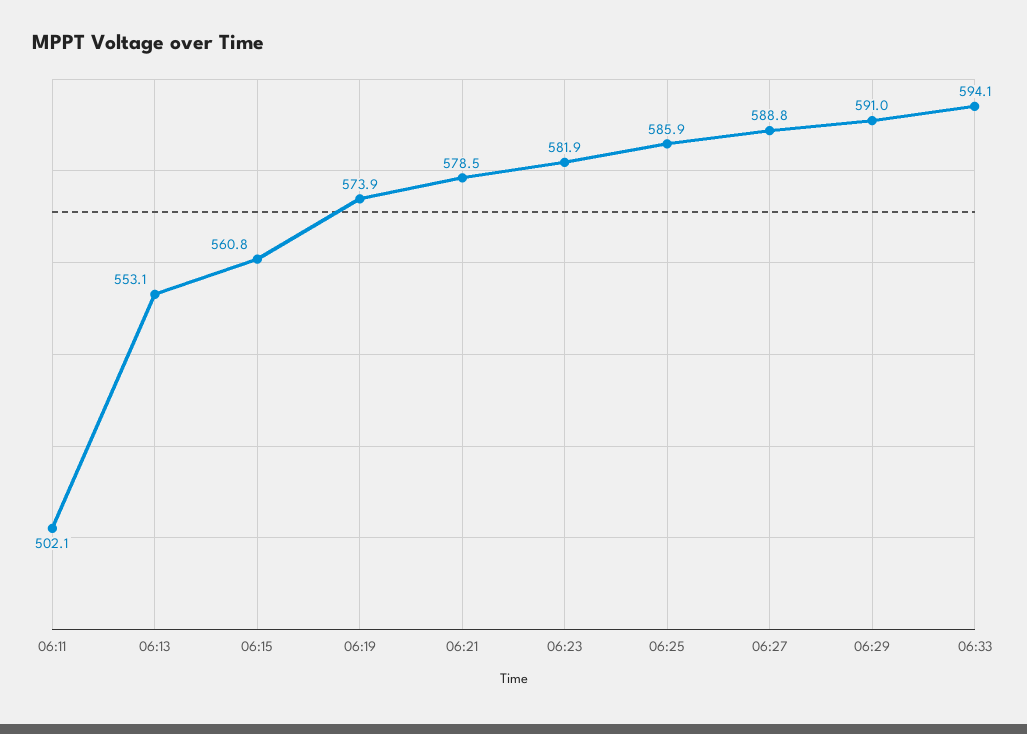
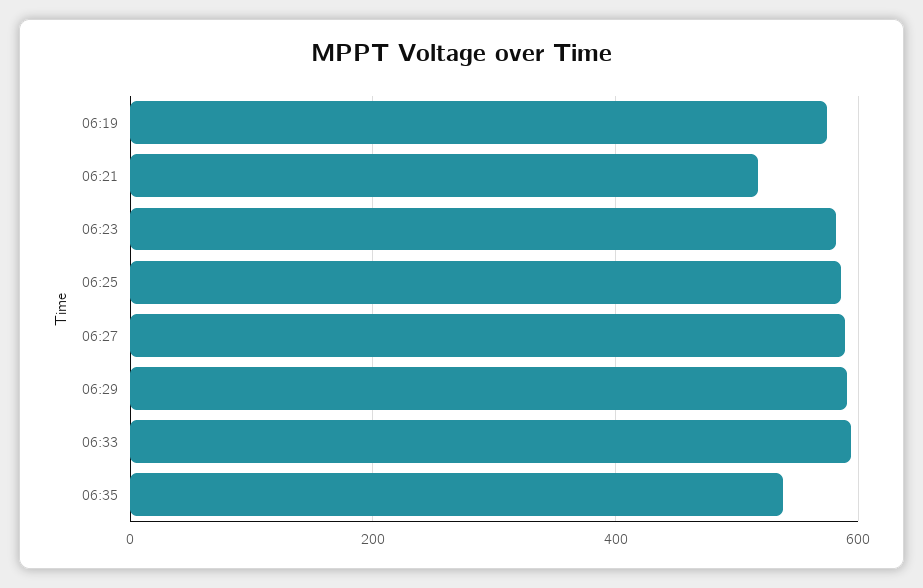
06:11: 502.1 -> none
06:13: 553.1 -> none
06:15: 560.8 -> none
06:21: 578.5 -> 520
06:35: none -> 540

